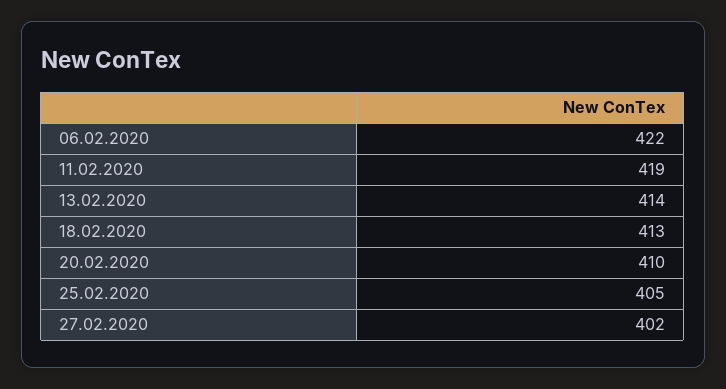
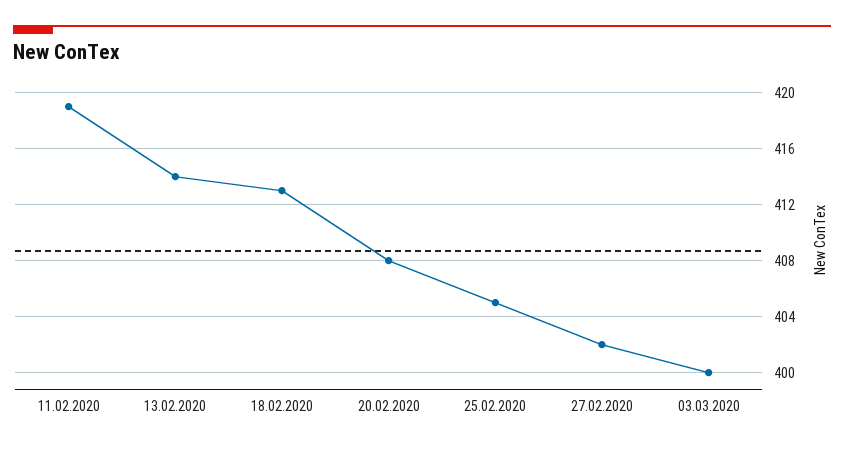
06.02.2020: 422 -> none
20.02.2020: 410 -> 408
03.03.2020: none -> 400

